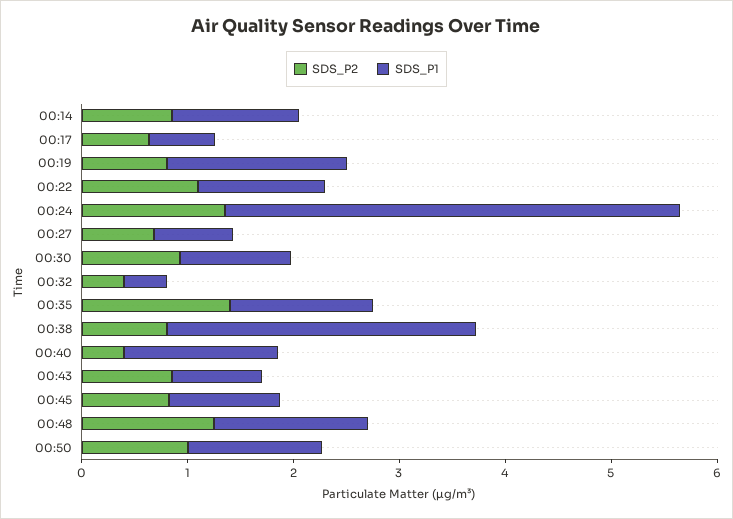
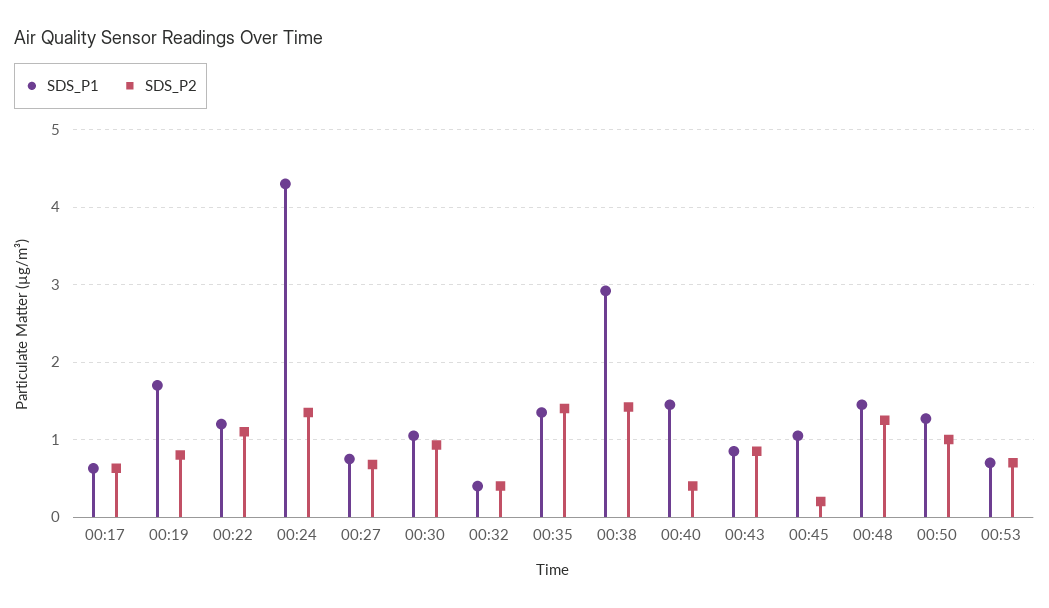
SDS_P2, 00:14: 0.8 -> none
SDS_P1, 00:14: 1.2 -> none
SDS_P2, 00:38: 0.8 -> 1.4
SDS_P2, 00:45: 0.8 -> 0.2
SDS_P1, 00:53: none -> 0.7
SDS_P2, 00:53: none -> 0.7

